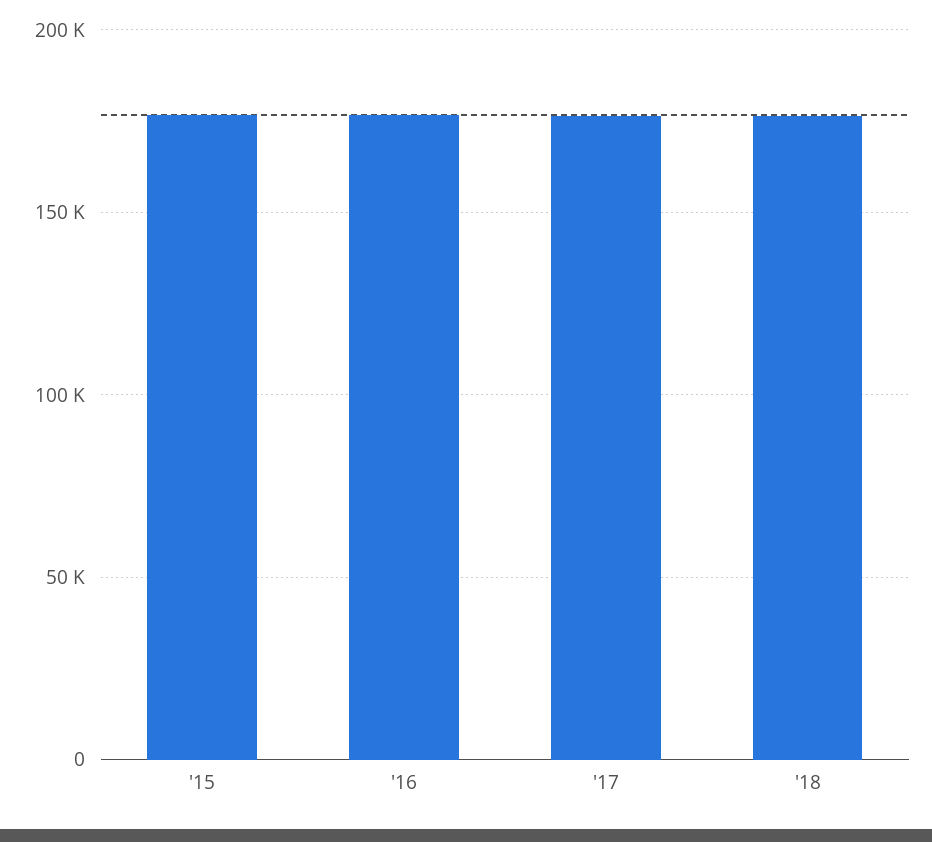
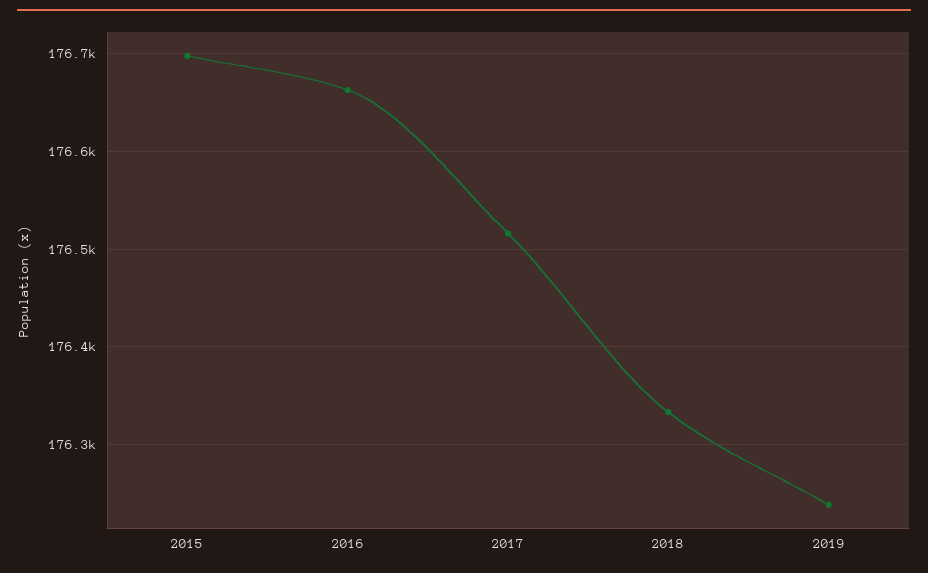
2019: none -> 176240

